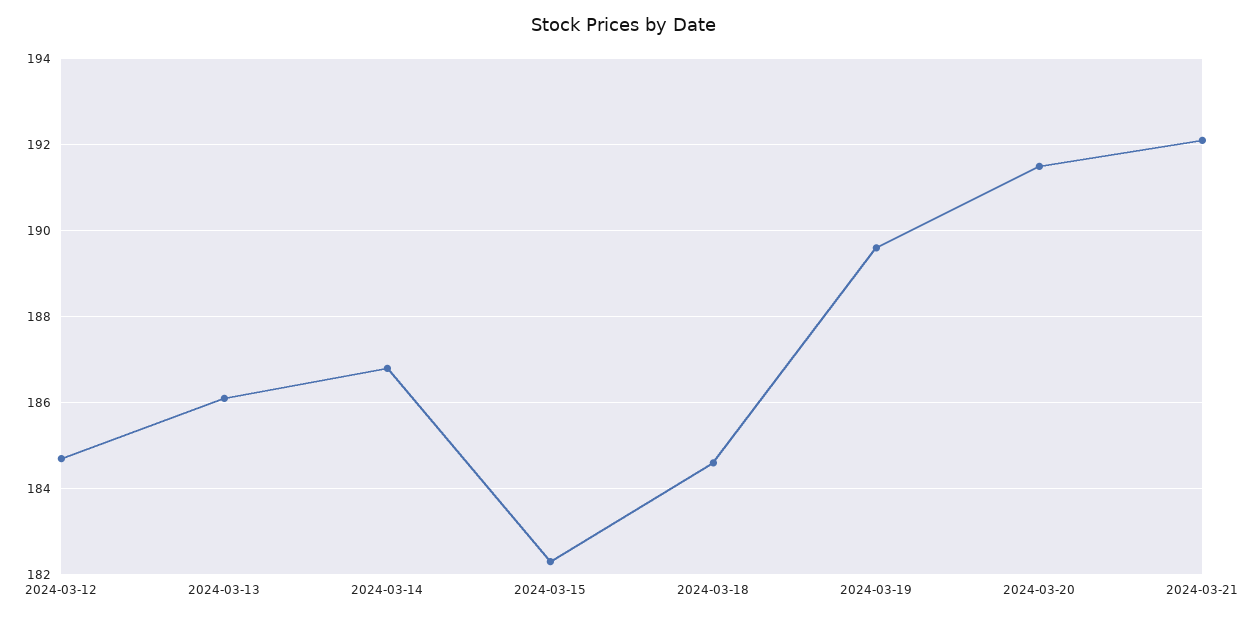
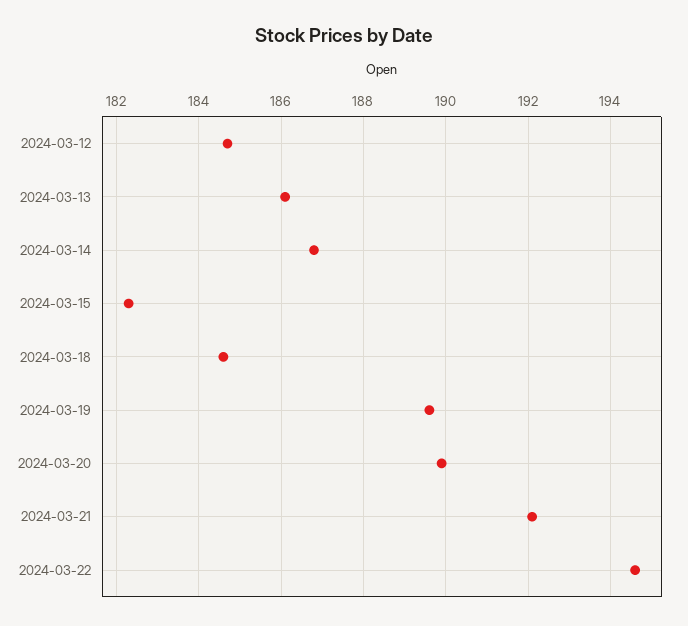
2024-03-20: 191.5 -> 190
2024-03-22: none -> 194.5

